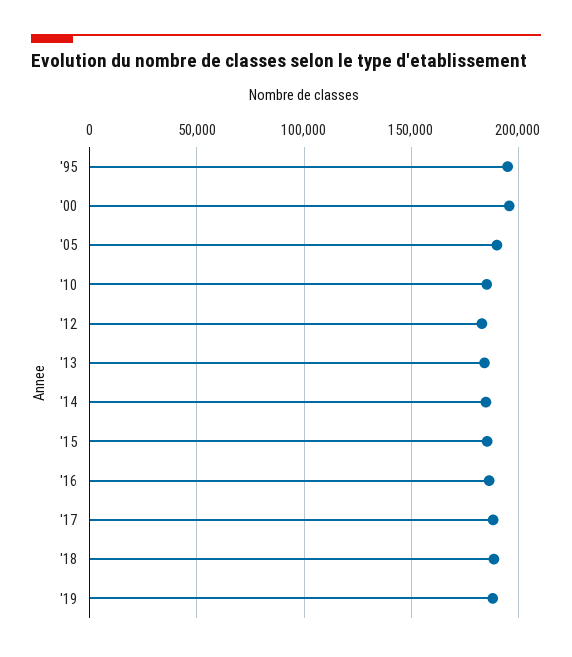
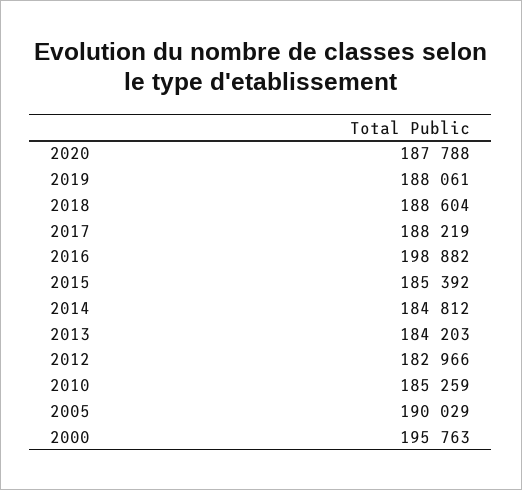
'95: 195000 -> none
'16: 185000 -> 198882
2020: none -> 187788

